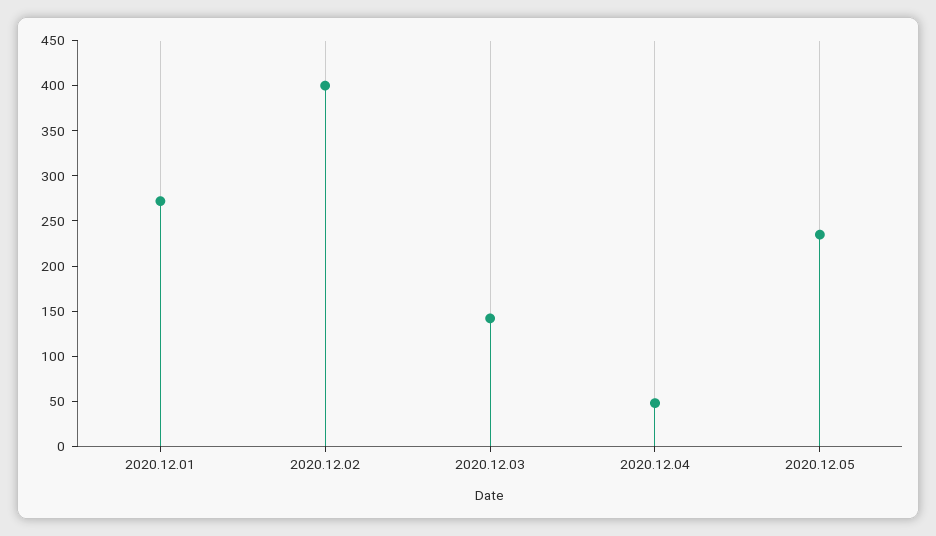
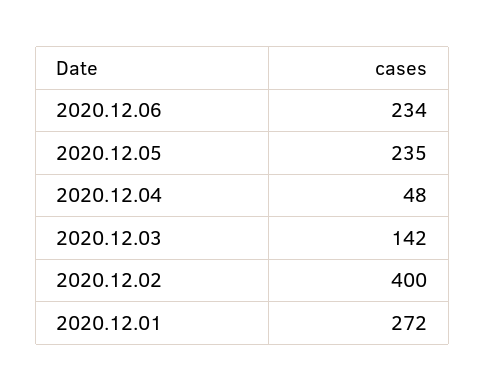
2020.12.06: none -> 234

